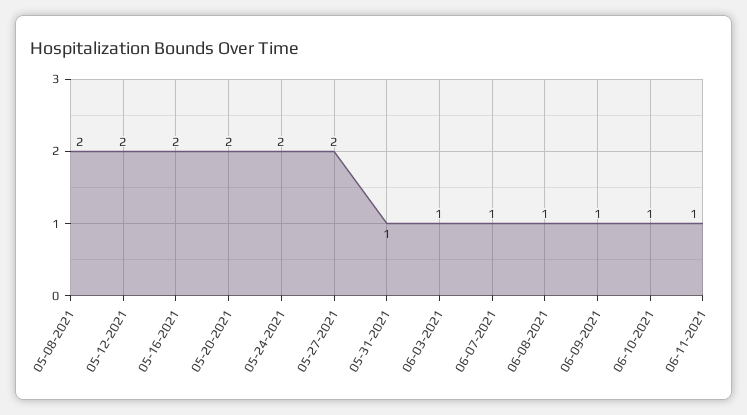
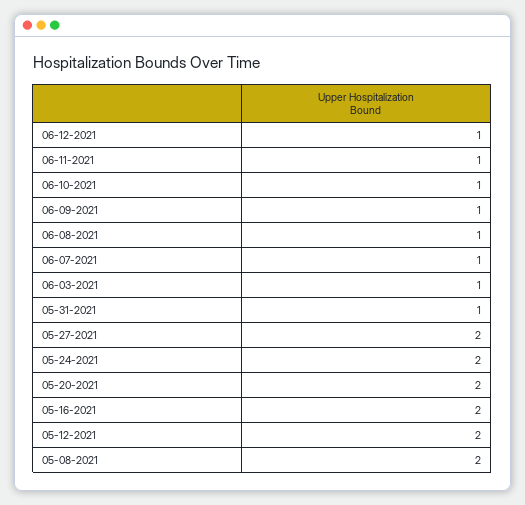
06-12-2021: none -> 1

